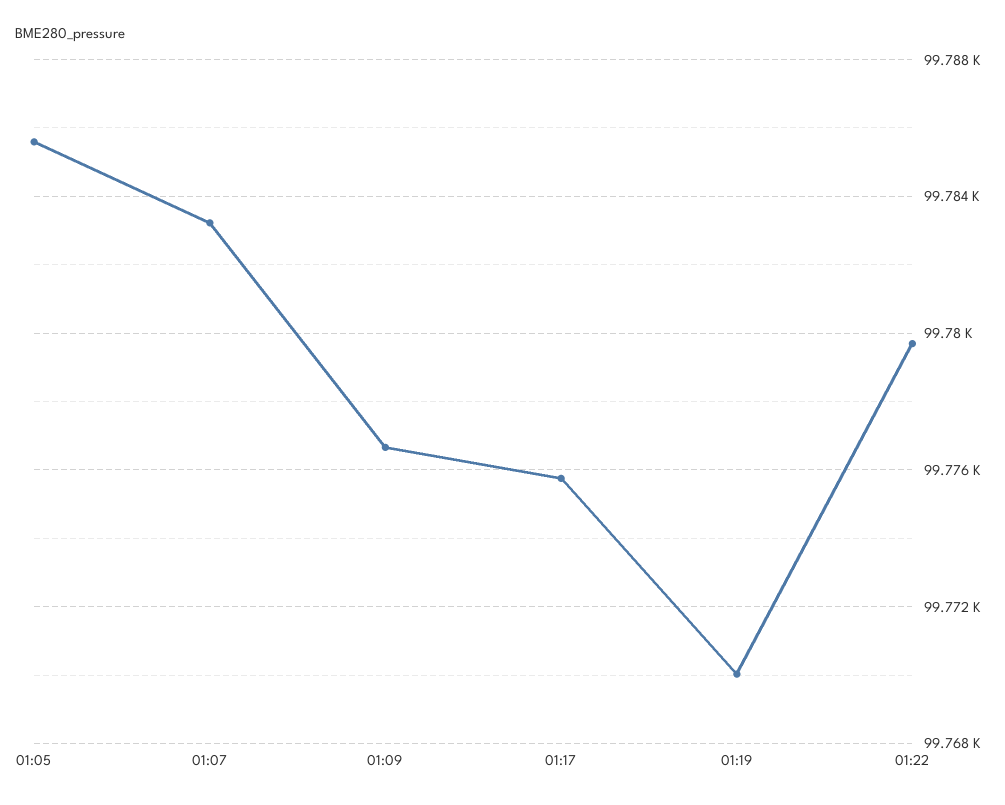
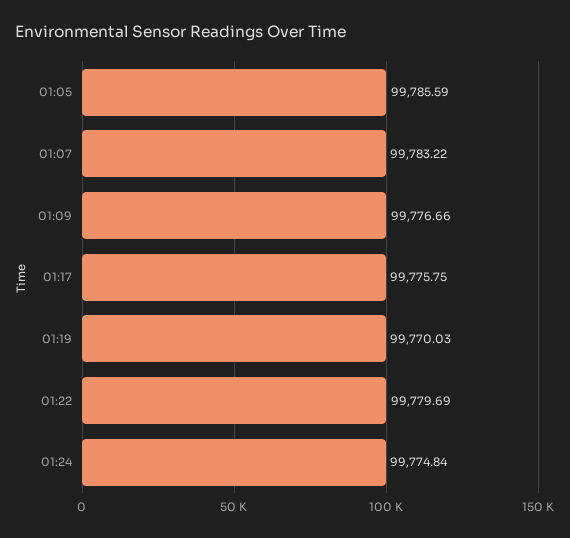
01:24: none -> 99774.84

